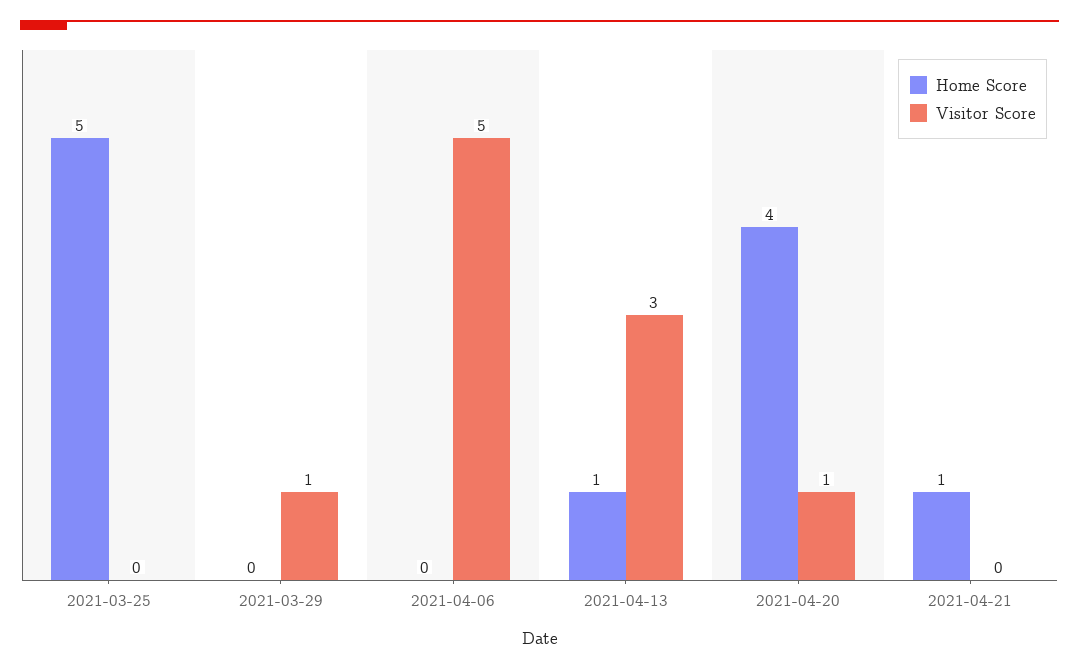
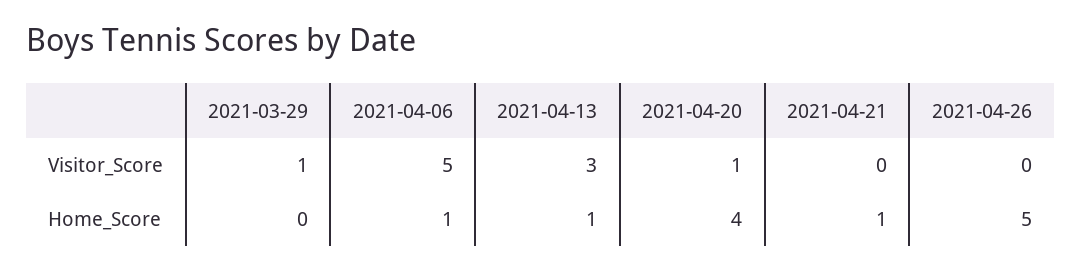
Home Score, 2021-03-25: 5 -> none
Visitor Score, 2021-03-25: 0 -> none
Home Score, 2021-04-06: 0 -> 1
Visitor Score, 2021-04-26: none -> 0
Home Score, 2021-04-26: none -> 5

